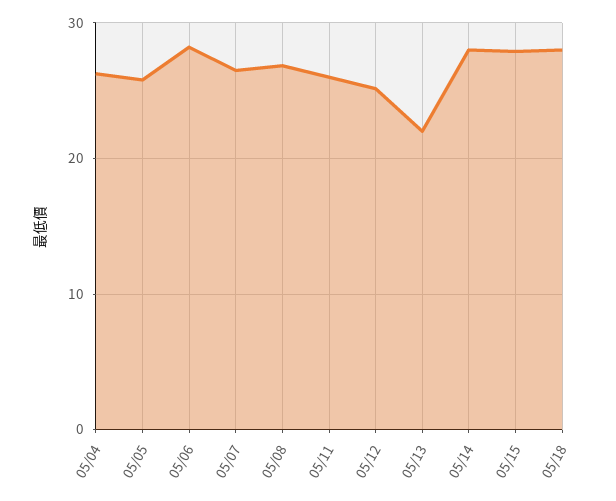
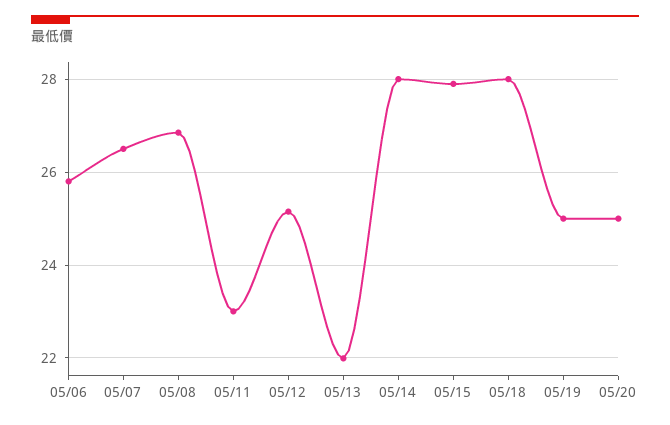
05/04: 26 -> none
05/05: 26 -> none
05/06: 28 -> 25.8
05/11: 26 -> 23
05/19: none -> 25
05/20: none -> 25

